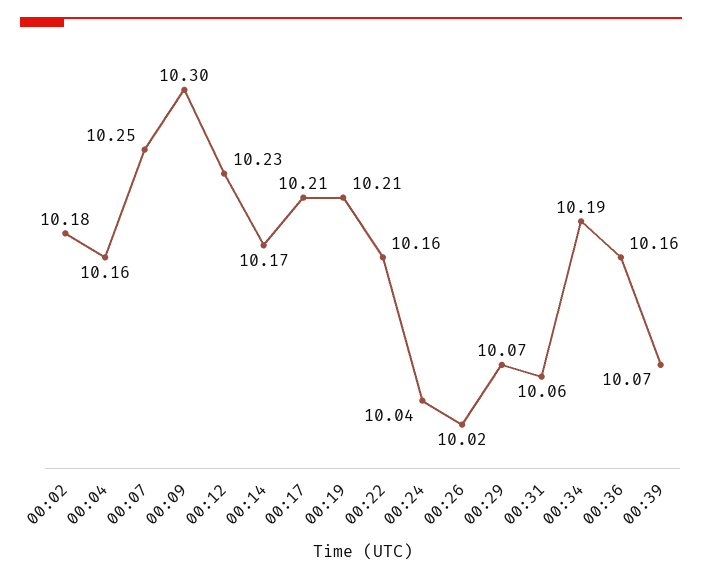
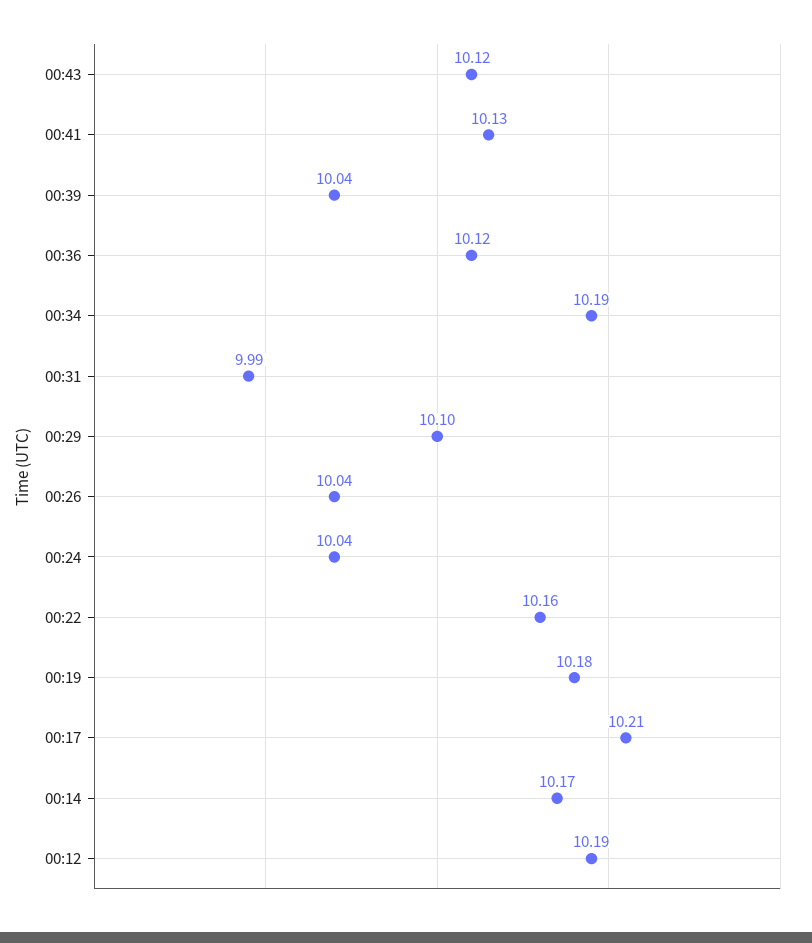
00:02: 10.18 -> none
00:04: 10.16 -> none
00:07: 10.25 -> none
00:09: 10.3 -> none
00:12: 10.23 -> 10.19
00:19: 10.21 -> 10.18
00:26: 10.02 -> 10.04
00:29: 10.07 -> 10.1
00:31: 10.06 -> 9.99
00:36: 10.16 -> 10.12
00:39: 10.07 -> 10.04
00:43: none -> 10.12
00:41: none -> 10.13

